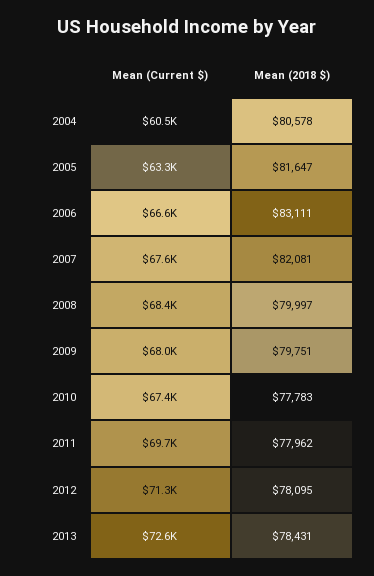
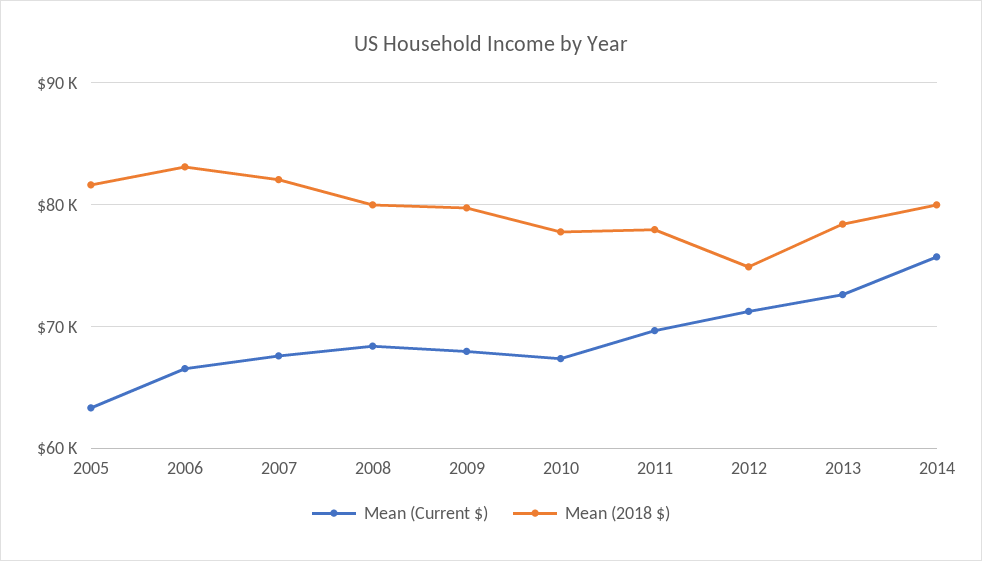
Mean (Current $), 2004: 60500 -> none
Mean (2018 $), 2004: 80578 -> none
Mean (2018 $), 2012: 78095 -> 75000
Mean (Current $), 2014: none -> 76000
Mean (2018 $), 2014: none -> 80000

